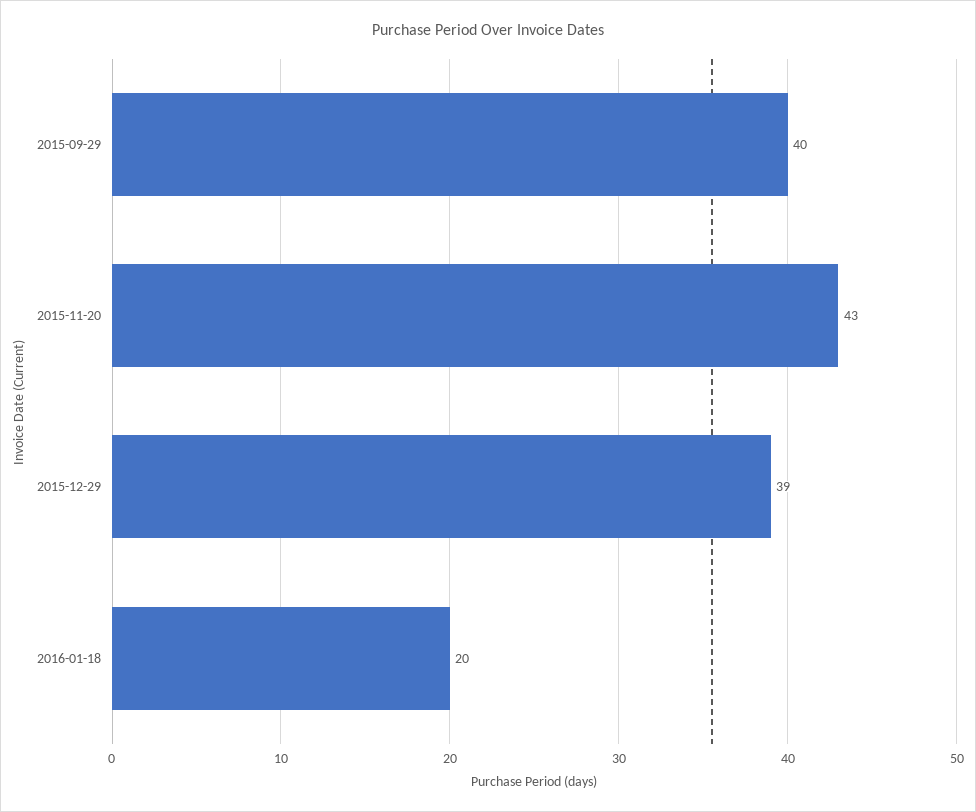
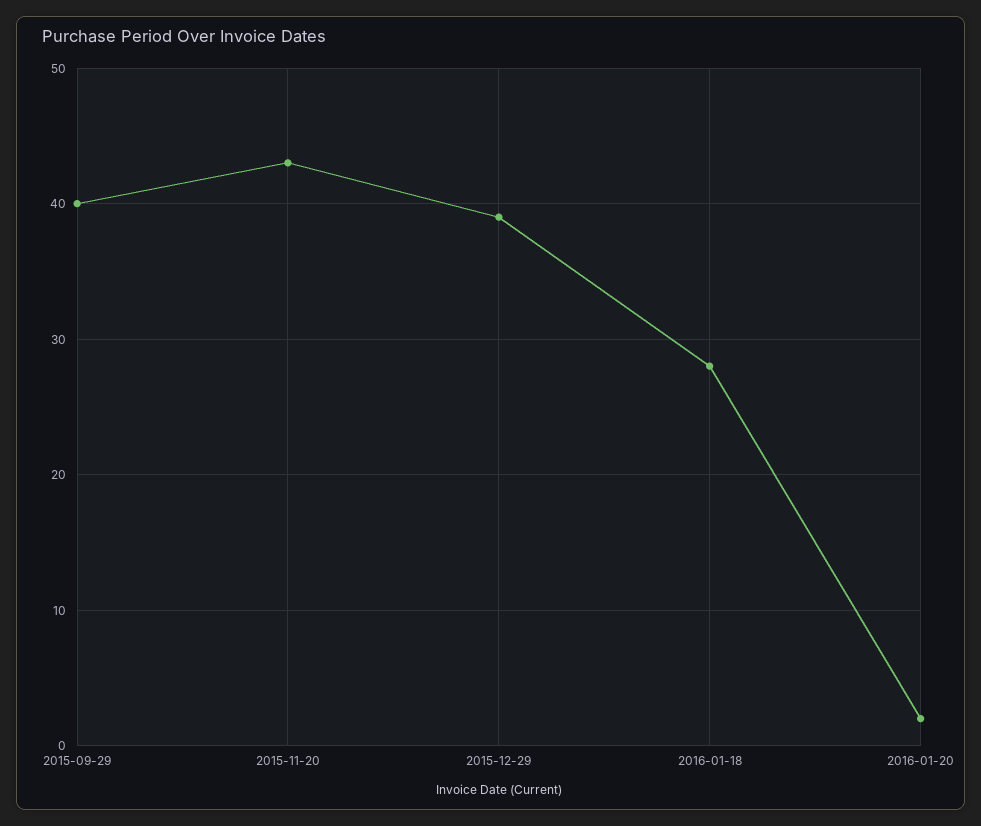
2016-01-18: 20 -> 28
2016-01-20: none -> 2

